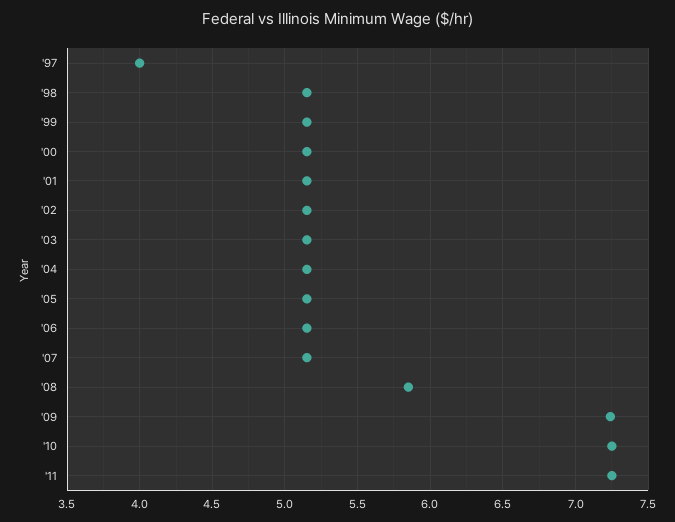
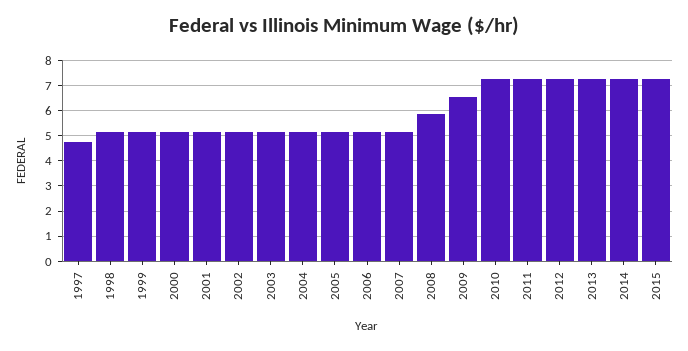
'97: 4 -> 4.75
'09: 7.25 -> 6.5
2012: none -> 7.25
2013: none -> 7.25
2014: none -> 7.25
2015: none -> 7.25

